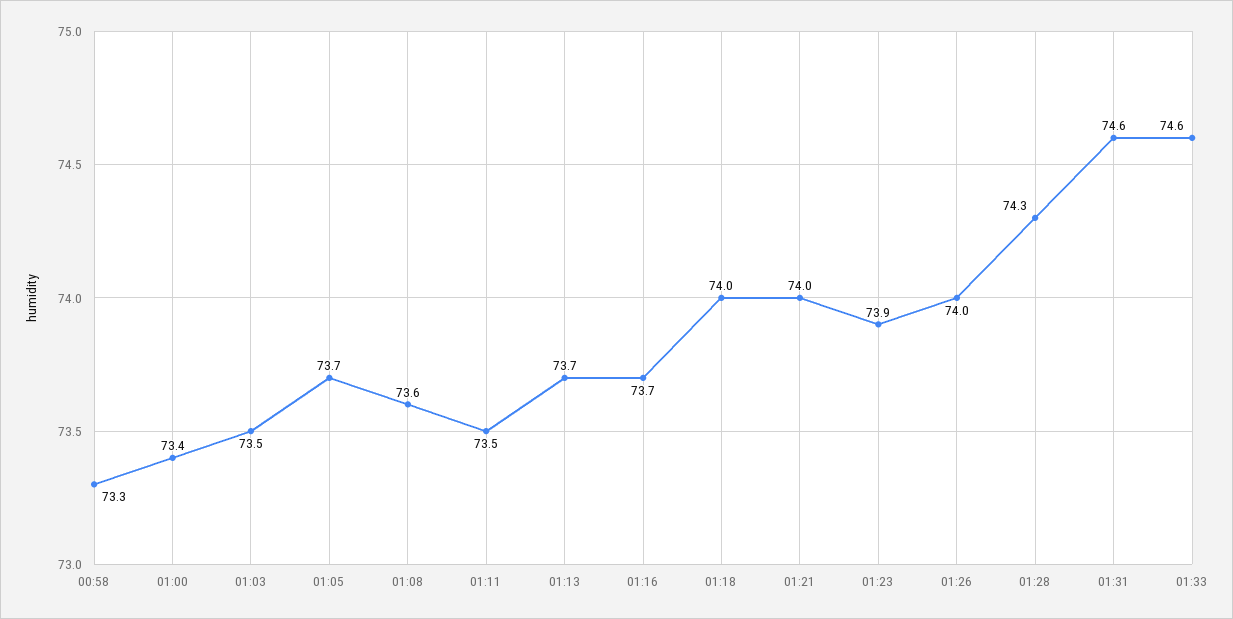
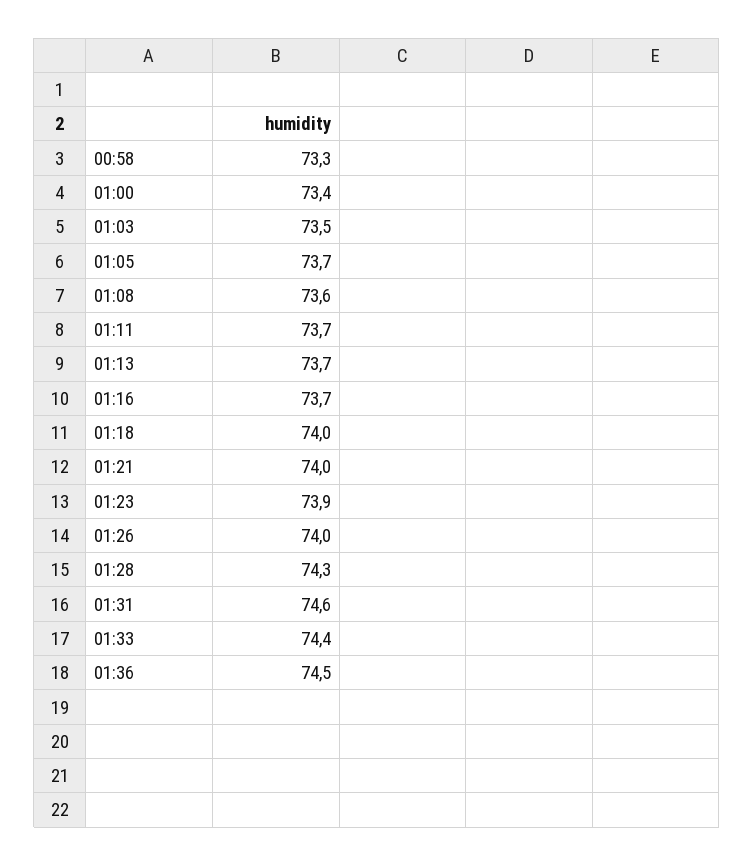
01:11: 73.5 -> 73.7
01:33: 74.6 -> 74.4
01:36: none -> 74.5

